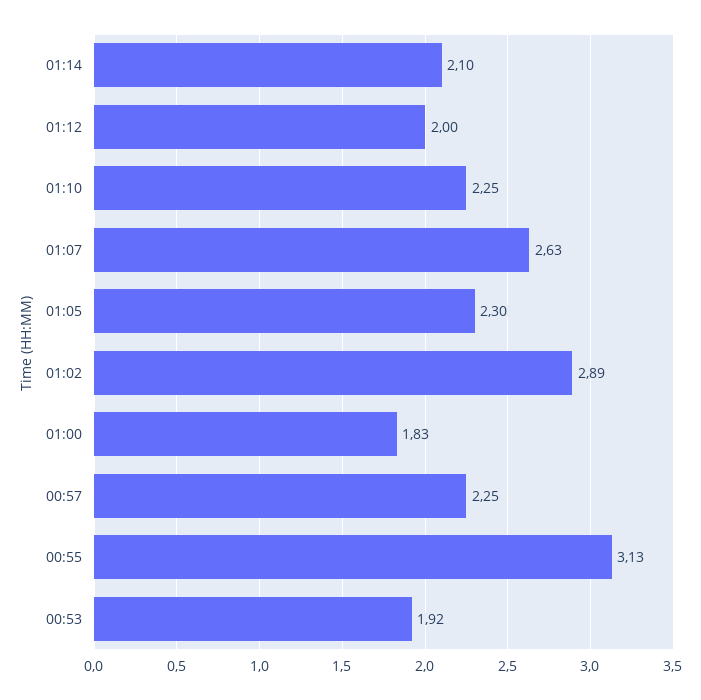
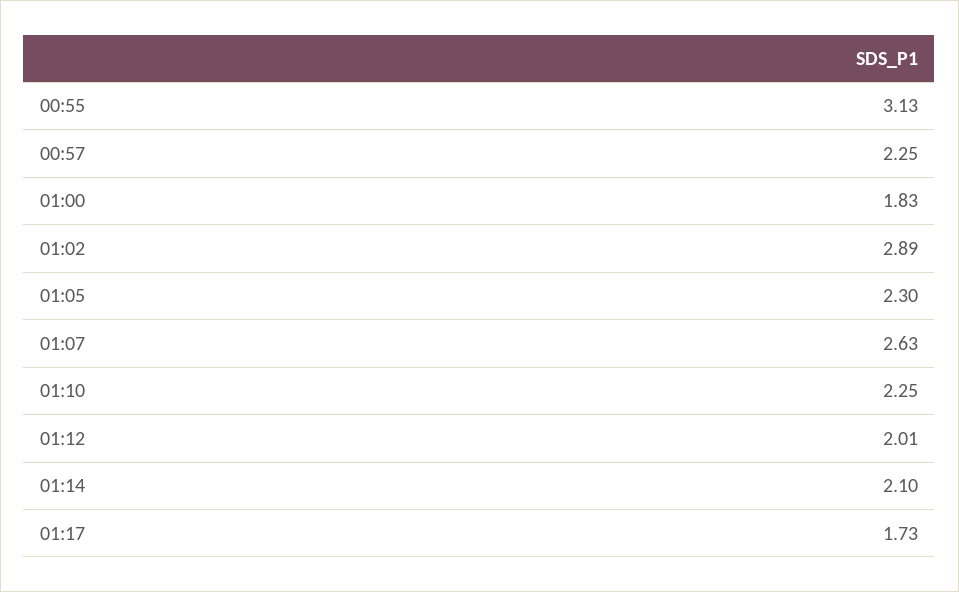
01:12: 2 -> 2.01
00:53: 1.92 -> none
01:17: none -> 1.73

